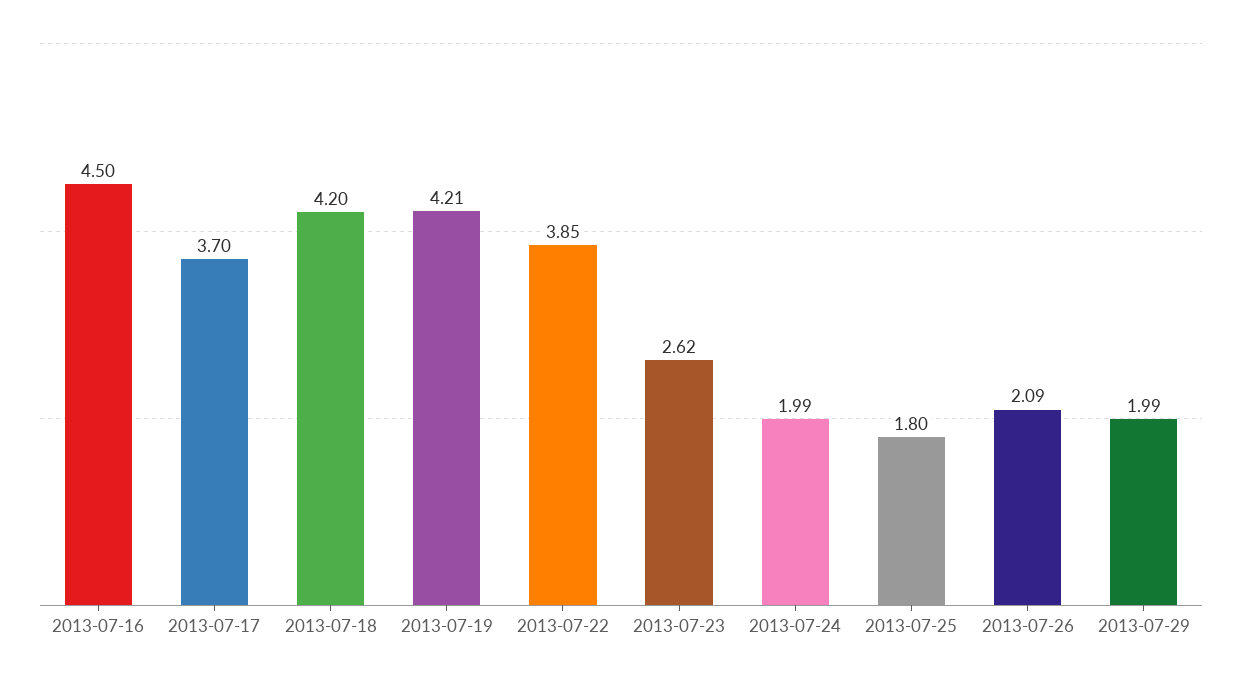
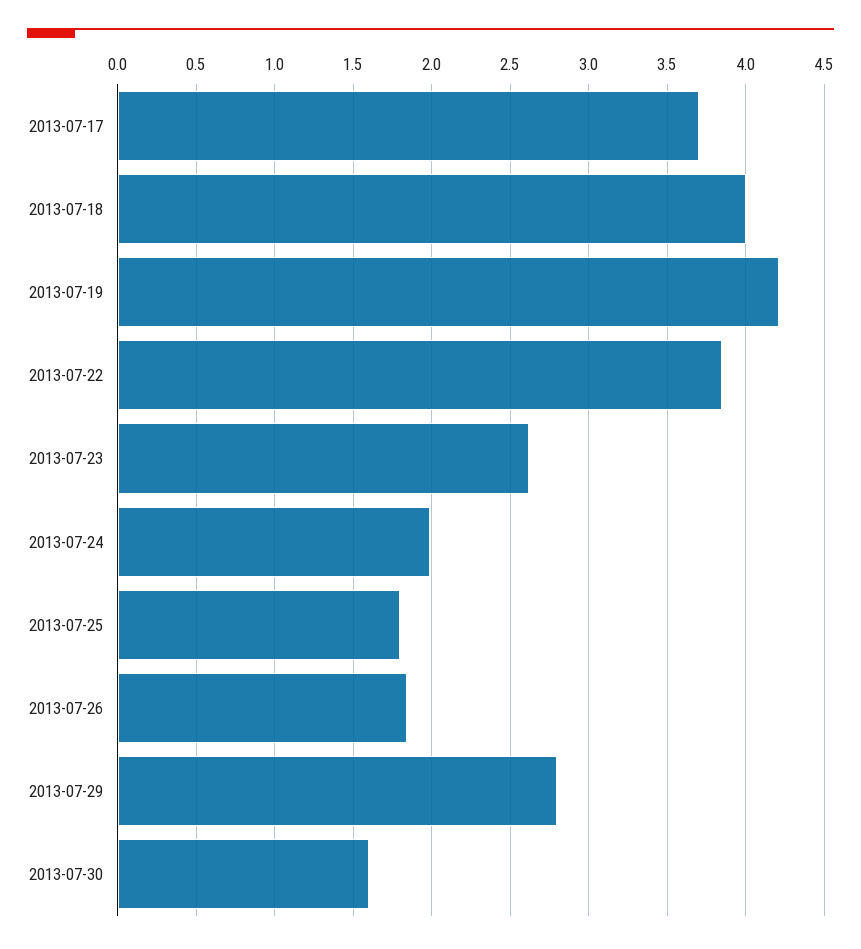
2013-07-16: 4.5 -> none
2013-07-18: 4.2 -> 4
2013-07-26: 2.09 -> 1.85
2013-07-29: 1.99 -> 2.8
2013-07-30: none -> 1.6

